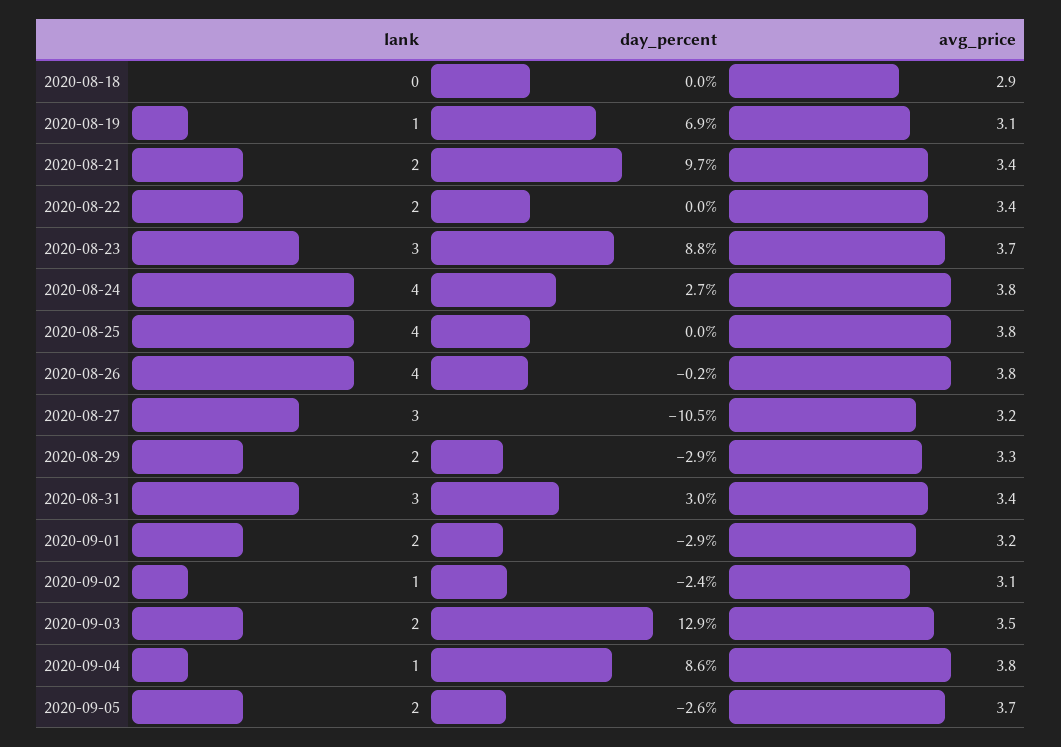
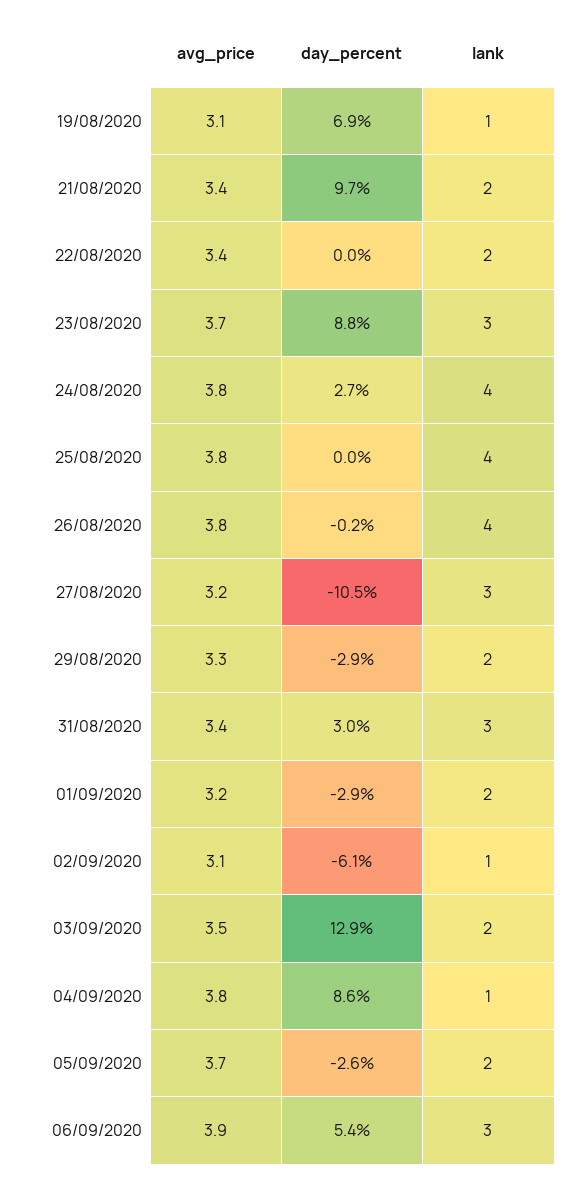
lank, 2020-08-18: 0 -> none
day_percent, 2020-08-18: 0 -> none
avg_price, 2020-08-18: 2.9 -> none
day_percent, 2020-09-02: -2.4 -> -6.1
avg_price, 06/09/2020: none -> 3.9
day_percent, 06/09/2020: none -> 5.4
lank, 06/09/2020: none -> 3

